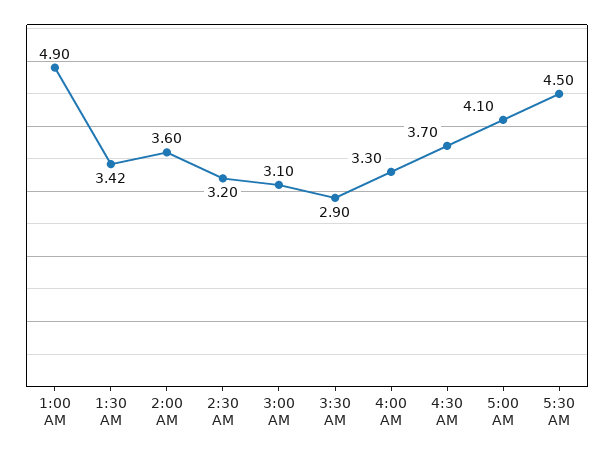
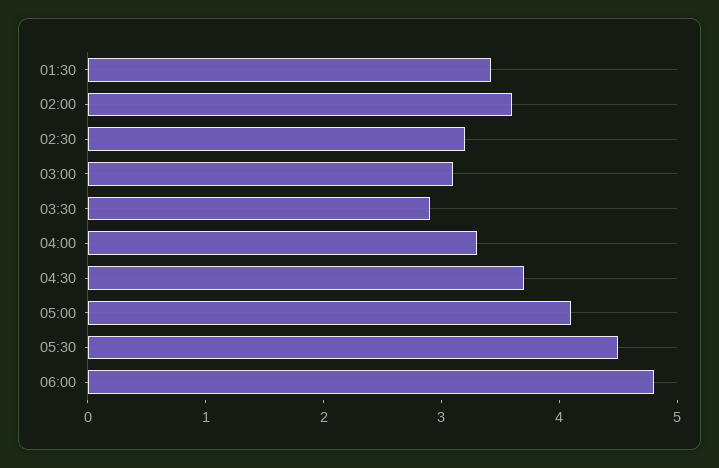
1:00 AM: 4.9 -> none
06:00: none -> 4.8

